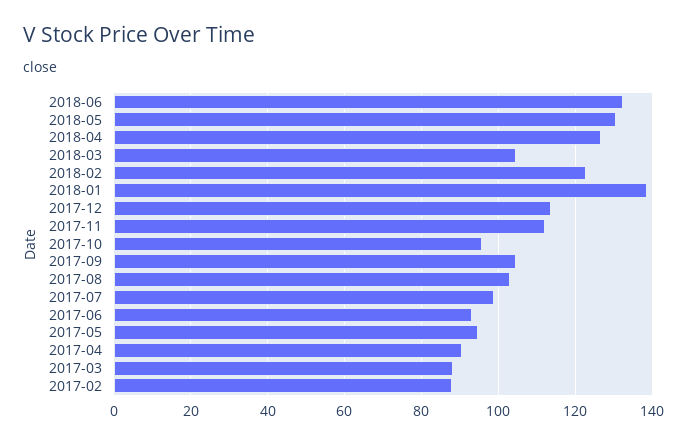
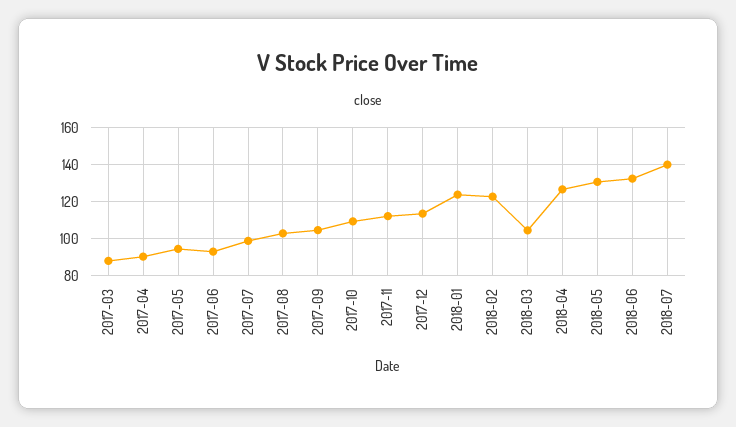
2018-01: 138 -> 125
2017-10: 96 -> 110
2017-02: 88 -> none
2018-07: none -> 140

